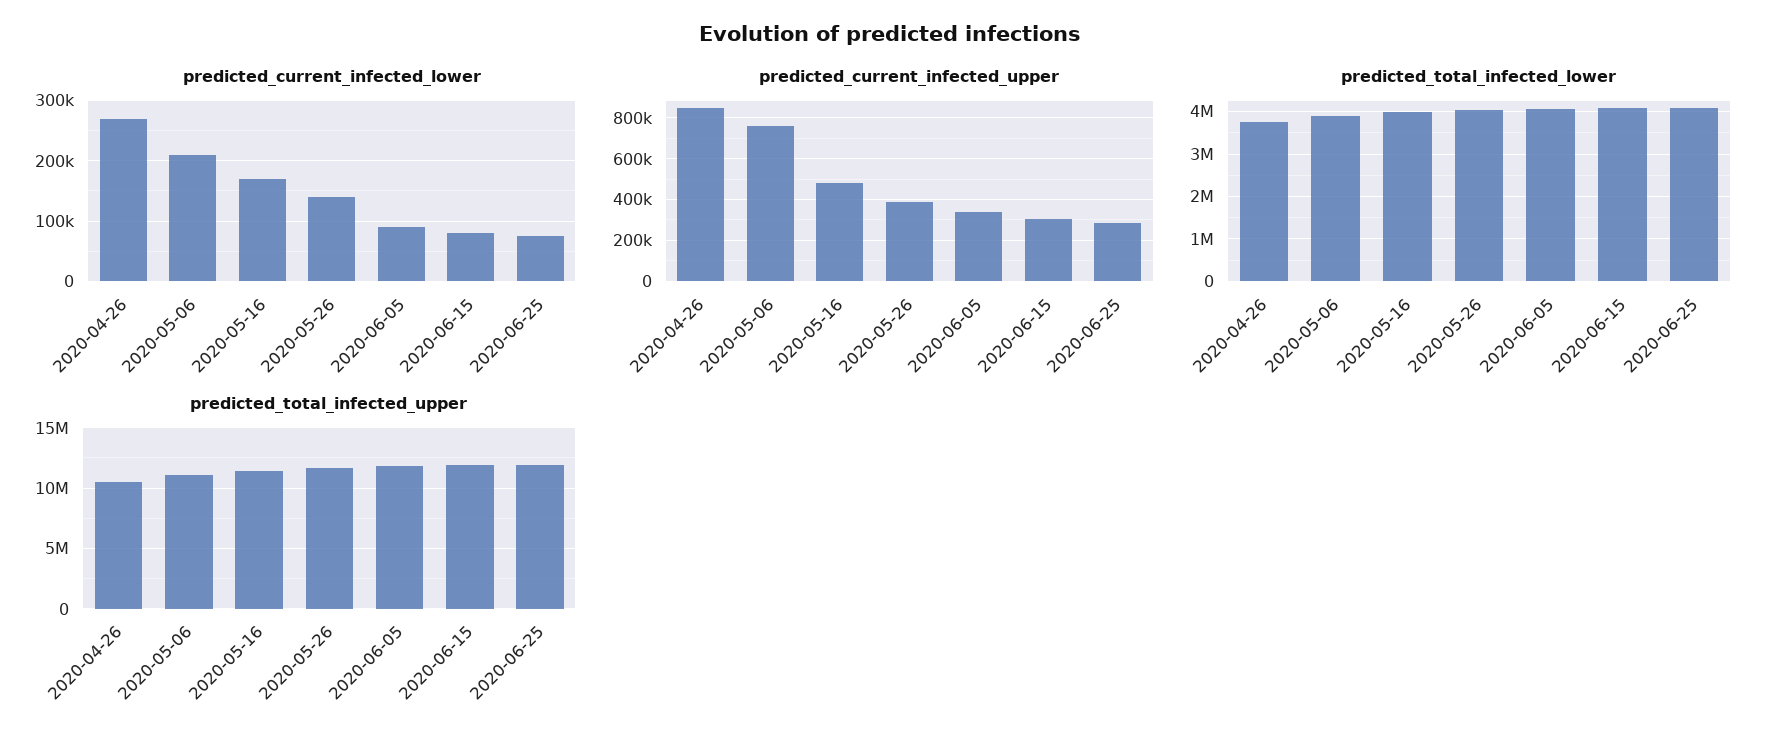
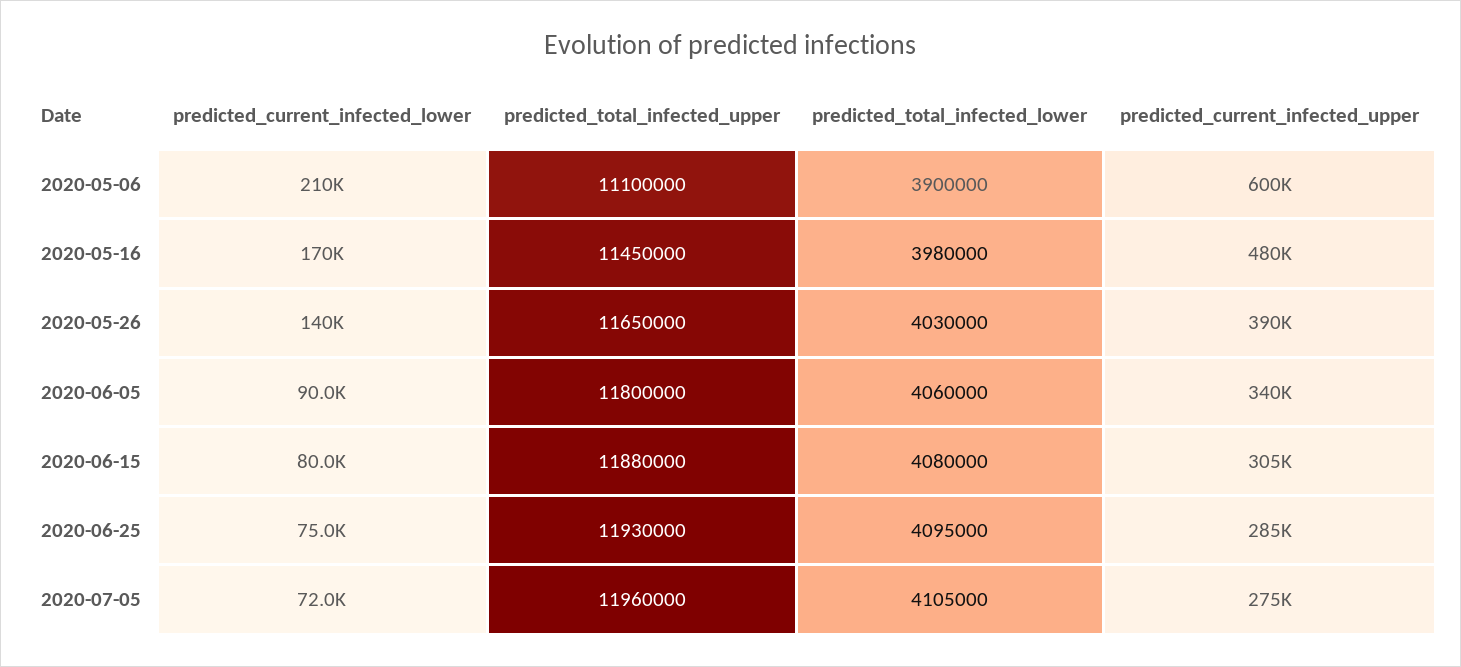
predicted_current_infected_lower, 2020-04-26: 270000 -> none
predicted_current_infected_upper, 2020-04-26: 850000 -> none
predicted_current_infected_upper, 2020-05-06: 750000 -> 600000
predicted_total_infected_lower, 2020-04-26: 3800000 -> none
predicted_total_infected_upper, 2020-04-26: 10500000 -> none
predicted_current_infected_lower, 2020-07-05: none -> 72000
predicted_total_infected_upper, 2020-07-05: none -> 11960000
predicted_total_infected_lower, 2020-07-05: none -> 4105000
predicted_current_infected_upper, 2020-07-05: none -> 275000

